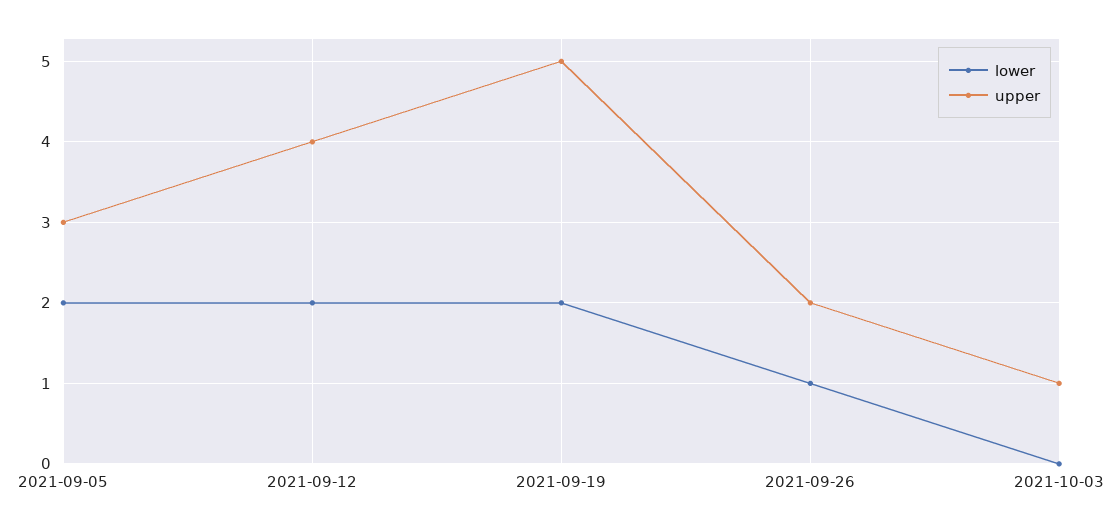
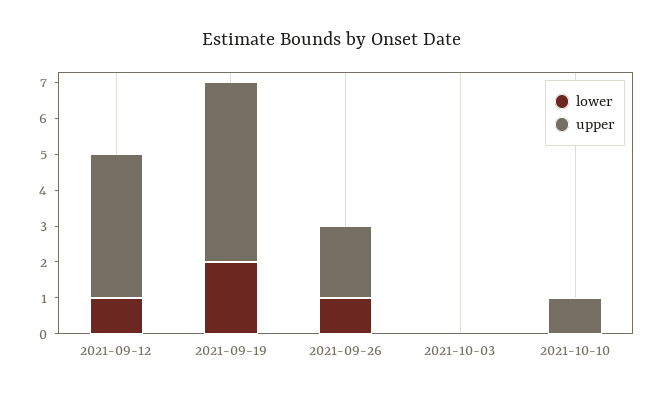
lower, 2021-09-05: 2 -> none
upper, 2021-09-05: 3 -> none
lower, 2021-09-12: 2 -> 1
upper, 2021-10-03: 1 -> 0
lower, 2021-10-10: none -> 0
upper, 2021-10-10: none -> 1

